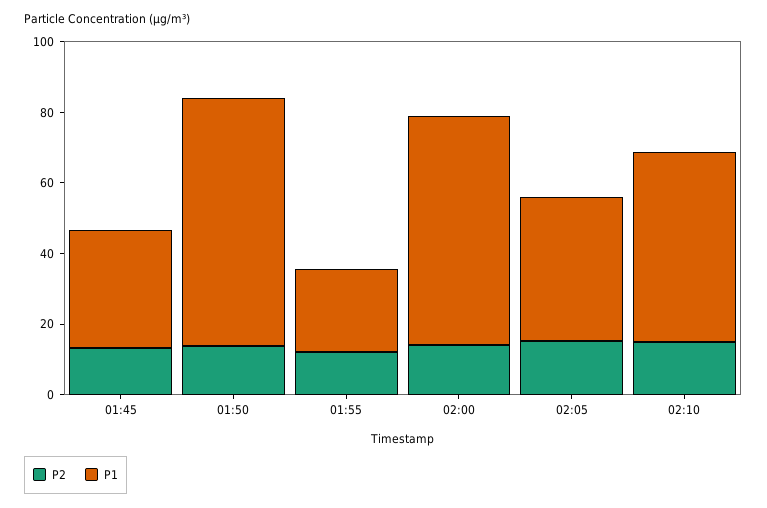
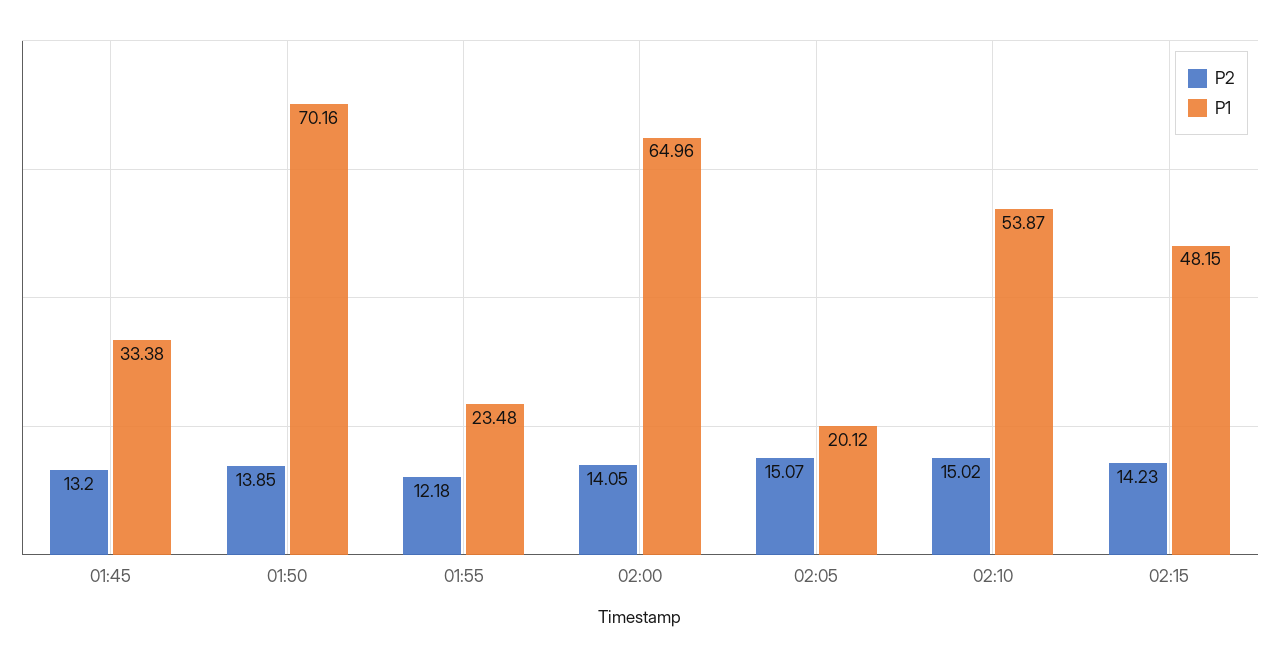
P1, 02:05: 40 -> 20.12
P2, 02:15: none -> 14.23
P1, 02:15: none -> 48.15

